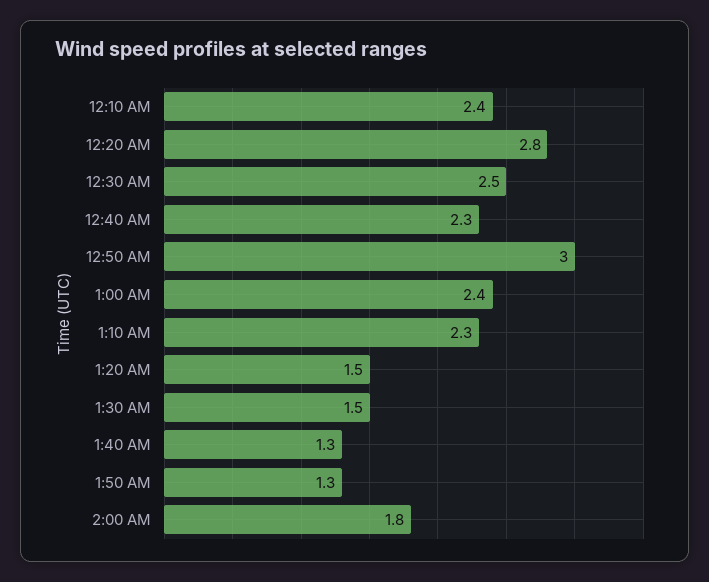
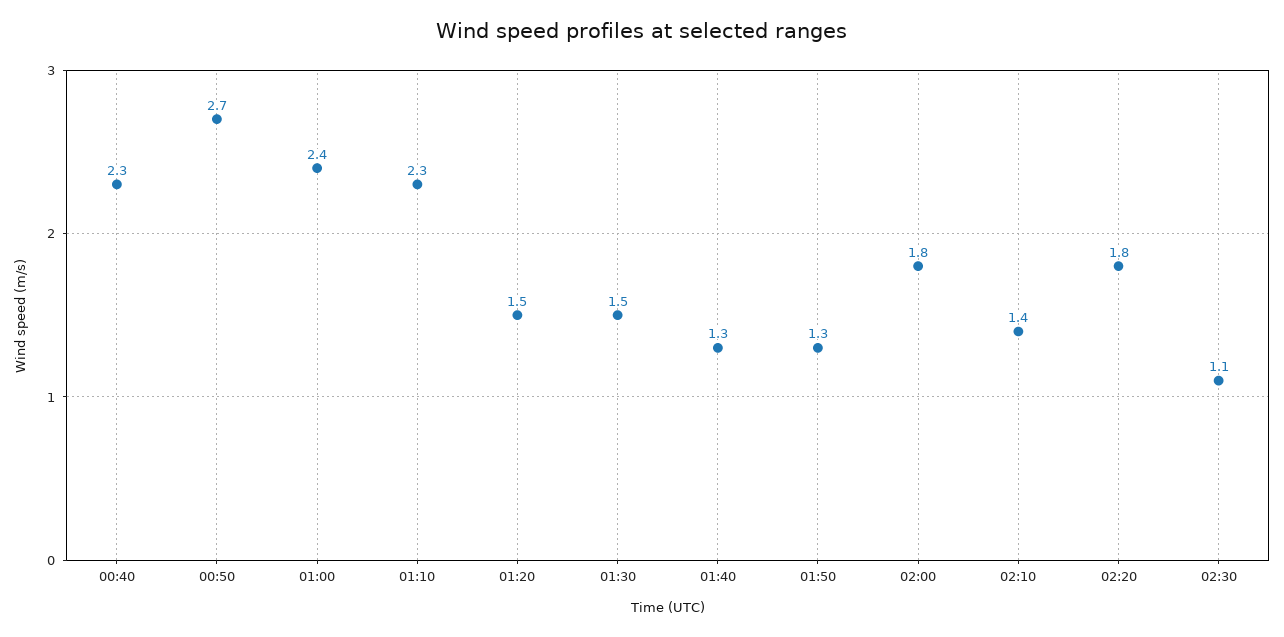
12:10 AM: 2.4 -> none
12:20 AM: 2.8 -> none
12:30 AM: 2.5 -> none
12:50 AM: 3 -> 2.7
02:10: none -> 1.4
02:20: none -> 1.8
02:30: none -> 1.1

